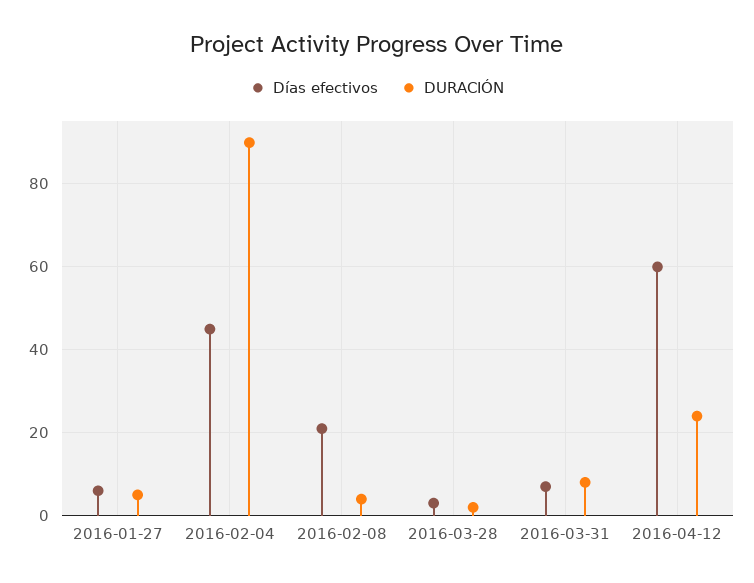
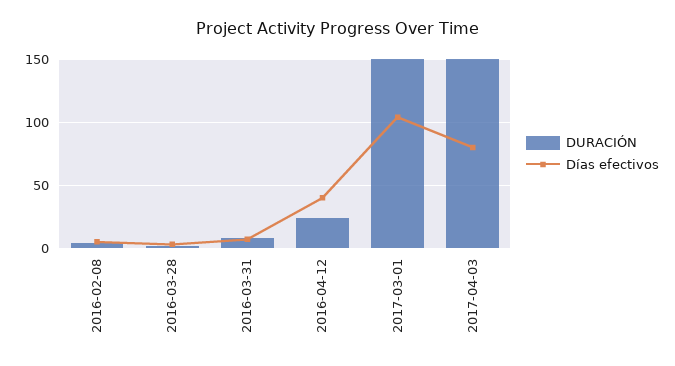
Días efectivos, 2016-01-27: 5 -> none
DURACIÓN, 2016-01-27: 5 -> none
Días efectivos, 2016-02-04: 45 -> none
DURACIÓN, 2016-02-04: 90 -> none
Días efectivos, 2016-02-08: 20 -> 5
Días efectivos, 2016-04-12: 60 -> 40
DURACIÓN, 2017-03-01: none -> 150
Días efectivos, 2017-03-01: none -> 105
DURACIÓN, 2017-04-03: none -> 150
Días efectivos, 2017-04-03: none -> 80

